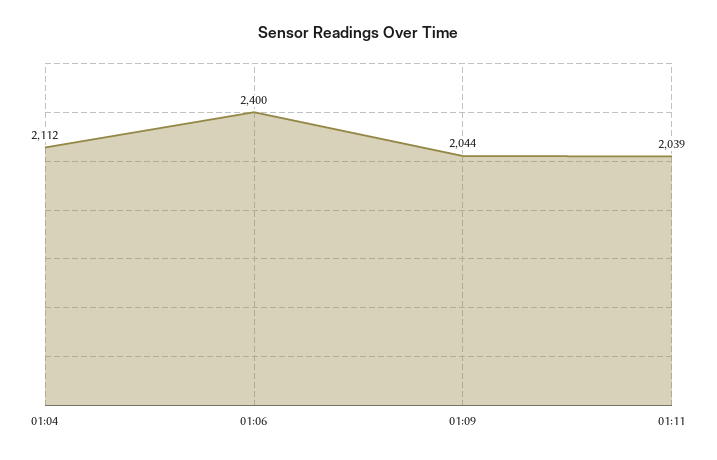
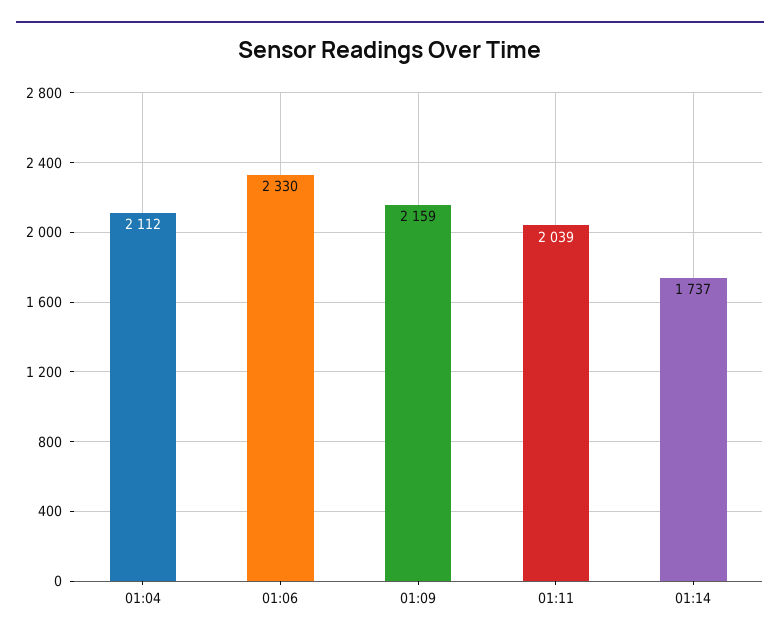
01:06: 2400 -> 2330
01:09: 2044 -> 2159
01:14: none -> 1737

